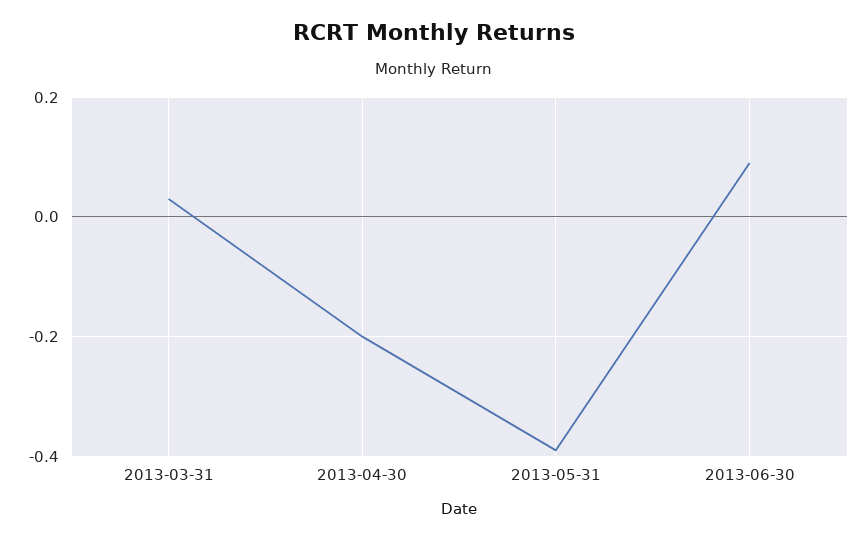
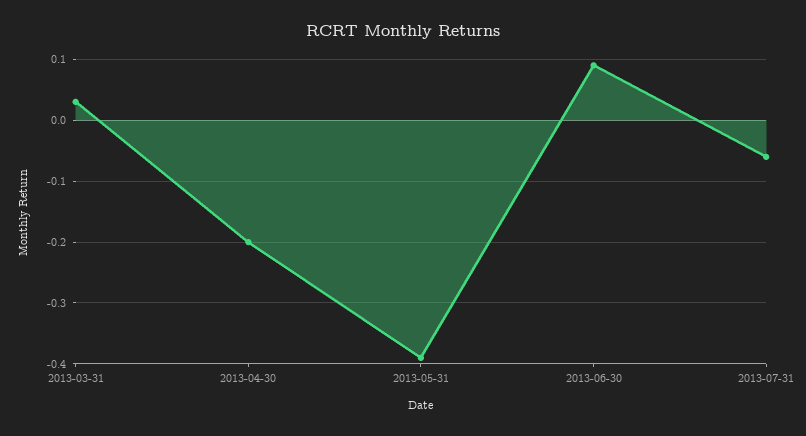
2013-07-31: none -> -0.06

